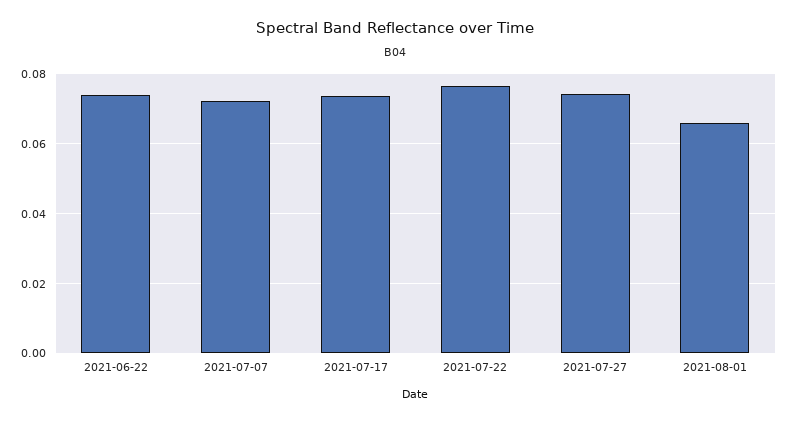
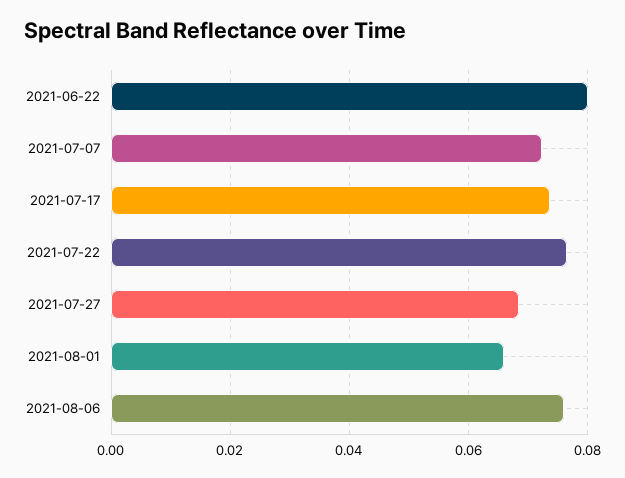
2021-06-22: 0.074 -> 0.08
2021-07-27: 0.074 -> 0.068
2021-08-06: none -> 0.076

